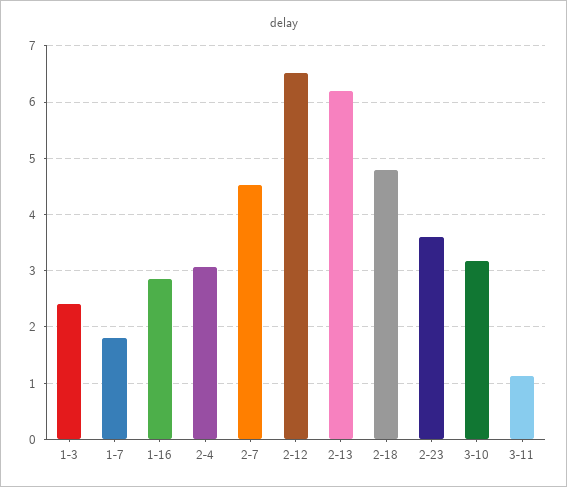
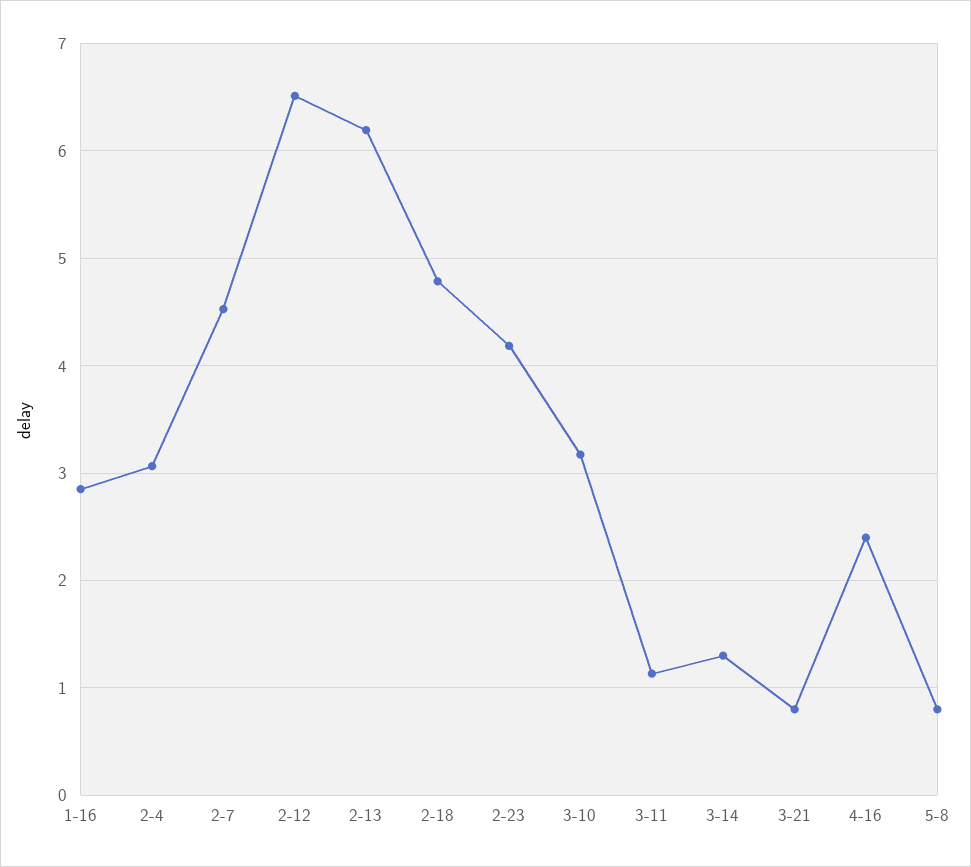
1-3: 2.4 -> none
1-7: 1.8 -> none
2-23: 3.6 -> 4.2
3-14: none -> 1.3
3-21: none -> 0.8
4-16: none -> 2.4
5-8: none -> 0.8

